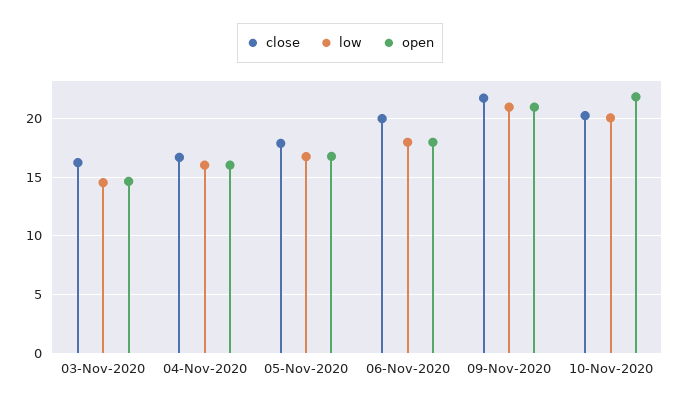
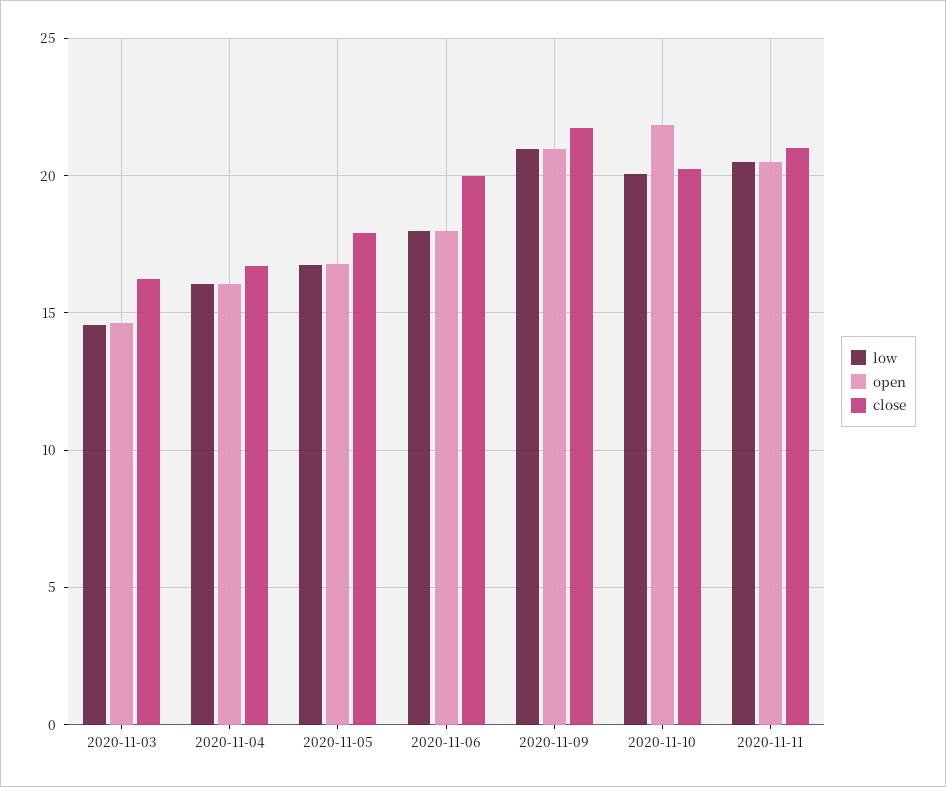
low, 2020-11-11: none -> 20.5
open, 2020-11-11: none -> 20.5
close, 2020-11-11: none -> 21

